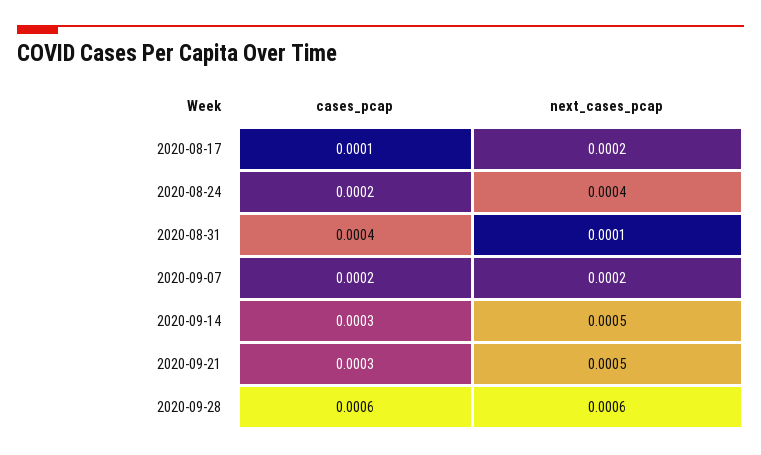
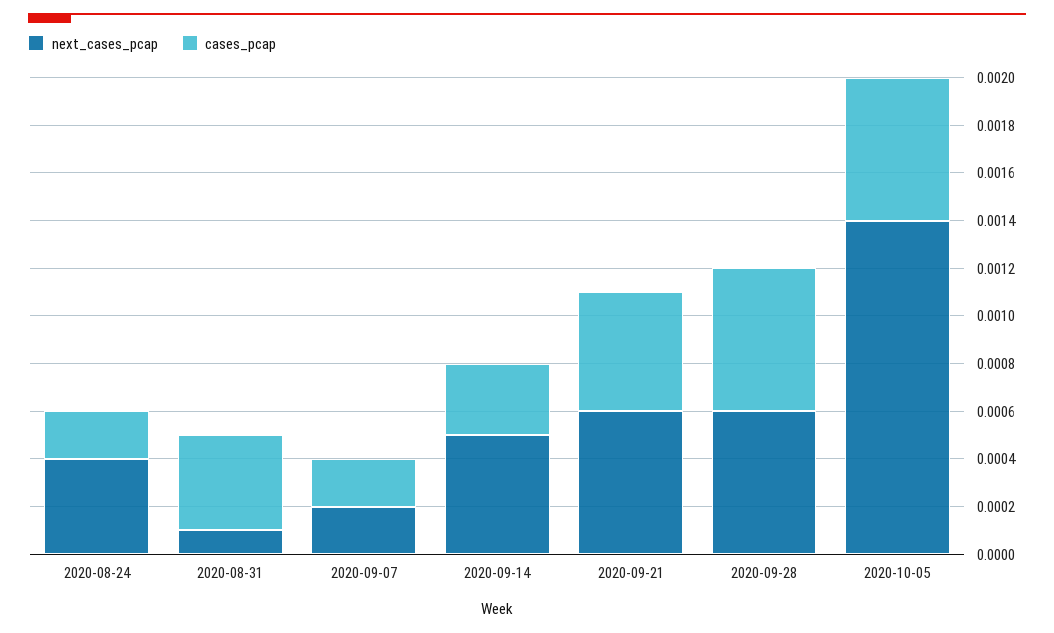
cases_pcap, 2020-08-17: 0.0001 -> none
next_cases_pcap, 2020-08-17: 0.0002 -> none
cases_pcap, 2020-09-21: 0.0003 -> 0.0005
next_cases_pcap, 2020-09-21: 0.0005 -> 0.0006
next_cases_pcap, 2020-10-05: none -> 0.0014
cases_pcap, 2020-10-05: none -> 0.0006

